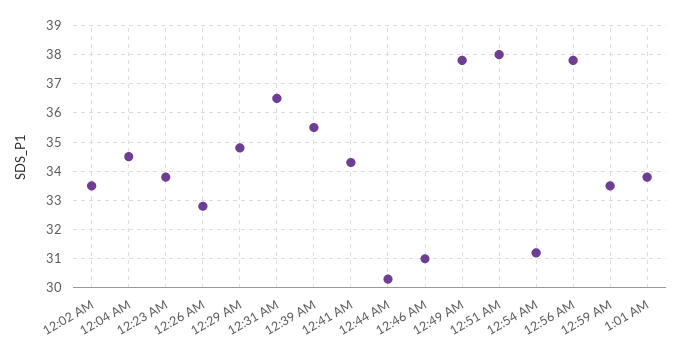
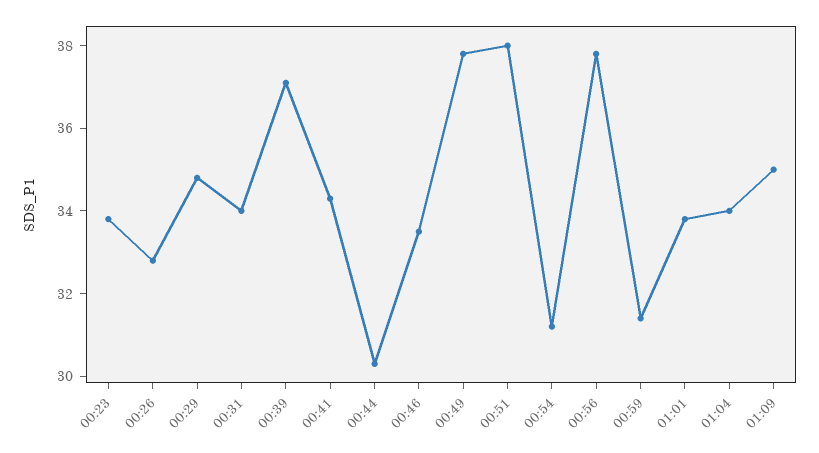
12:02 AM: 33.5 -> none
12:04 AM: 34.5 -> none
12:31 AM: 36.5 -> 34
12:39 AM: 35.5 -> 37
12:46 AM: 31 -> 33.5
12:59 AM: 33.5 -> 31.5
01:04: none -> 34
01:09: none -> 35

